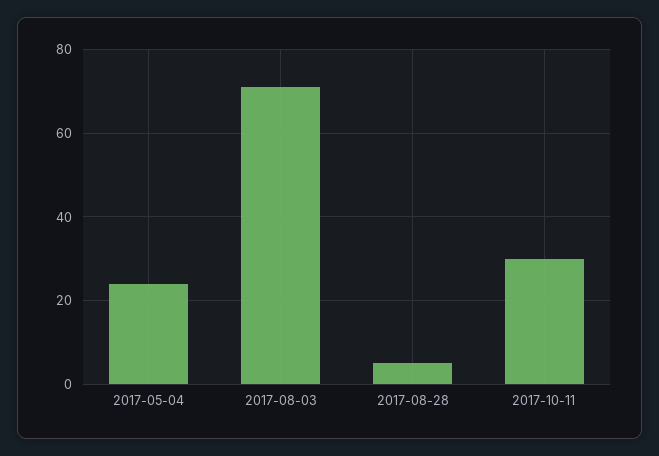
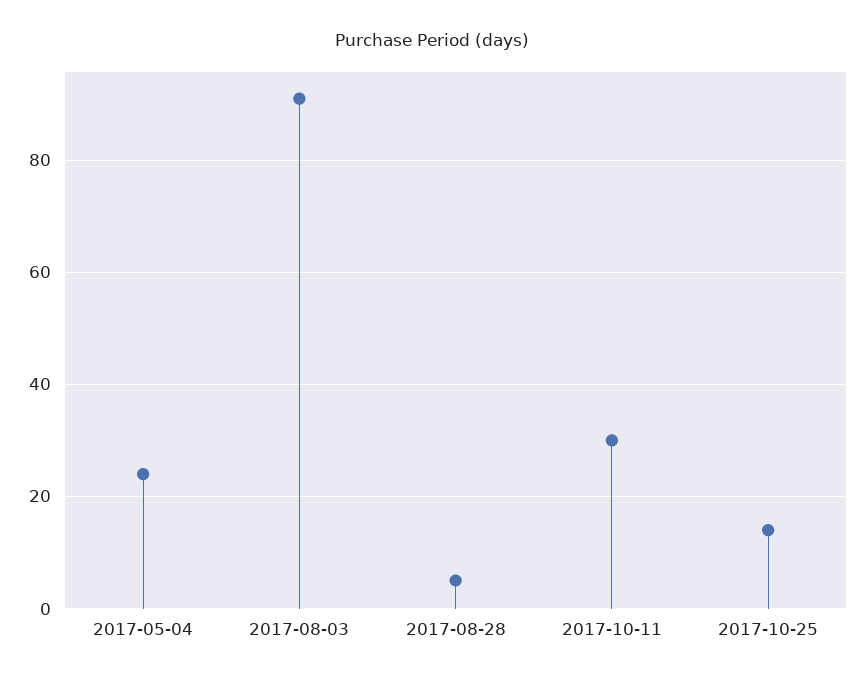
2017-08-03: 70 -> 90
2017-10-25: none -> 15

